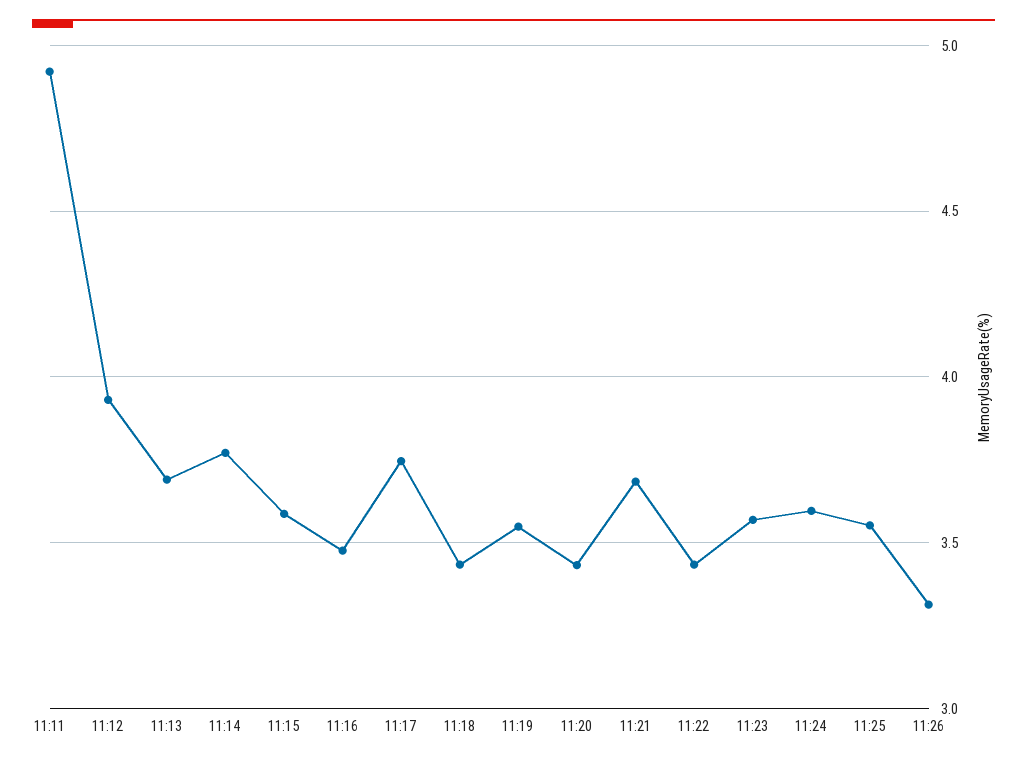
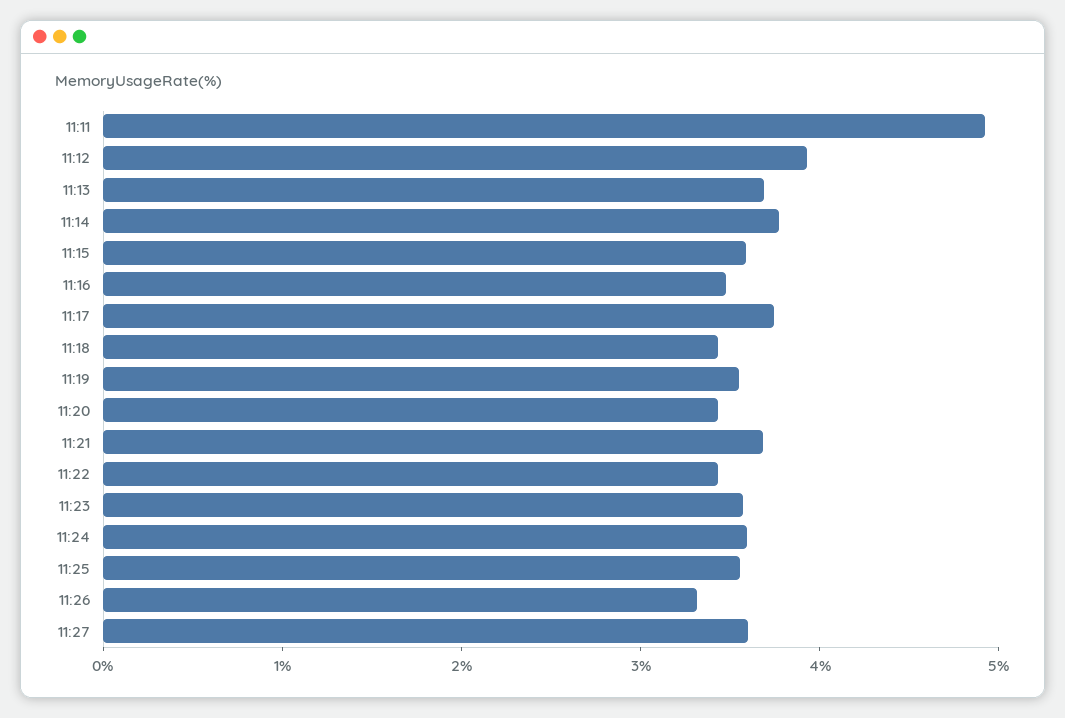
11:27: none -> 3.6

